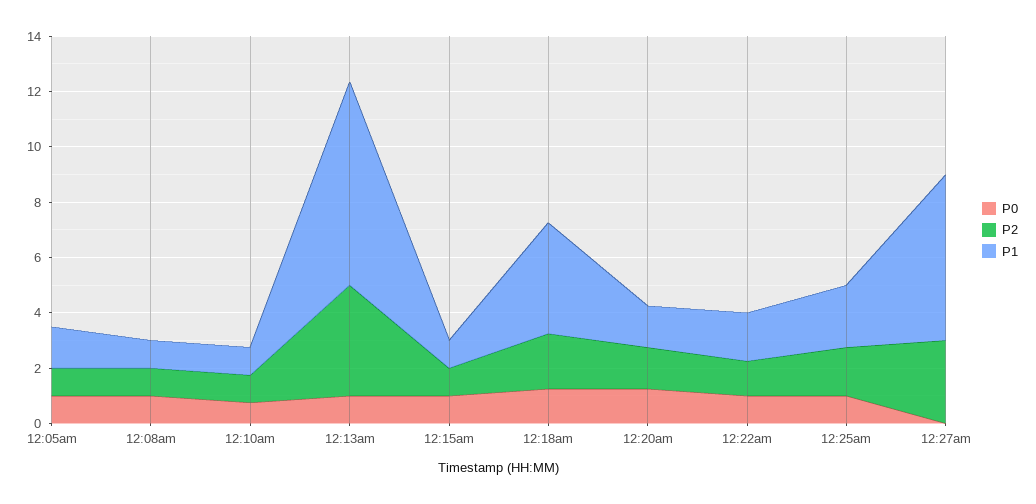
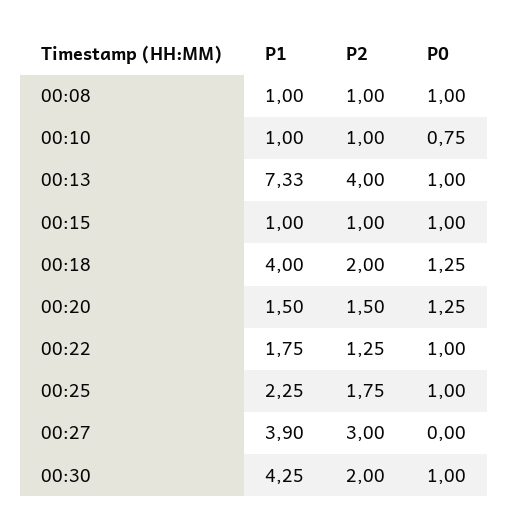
P0, 12:05am: 1 -> none
P2, 12:05am: 1 -> none
P1, 12:05am: 1.5 -> none
P1, 12:27am: 6 -> 3.9
P1, 00:30: none -> 4.25
P2, 00:30: none -> 2
P0, 00:30: none -> 1

